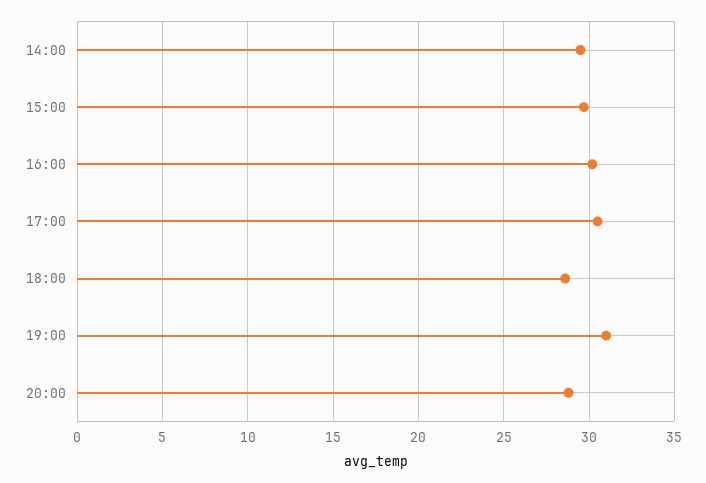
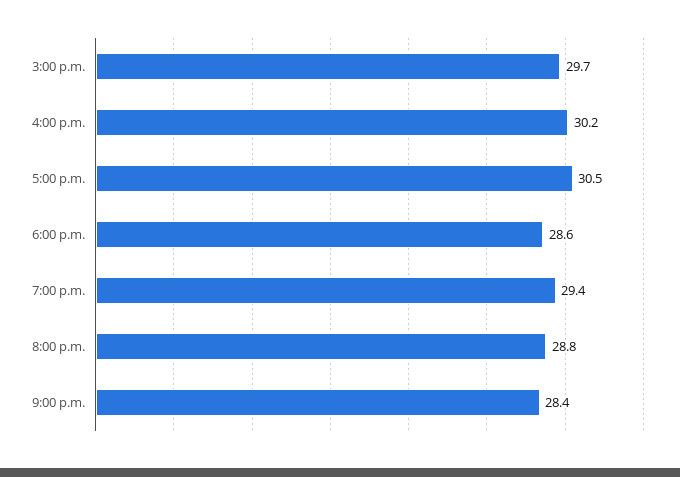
14:00: 29.5 -> none
19:00: 31 -> 29.4
9:00 p.m.: none -> 28.4

